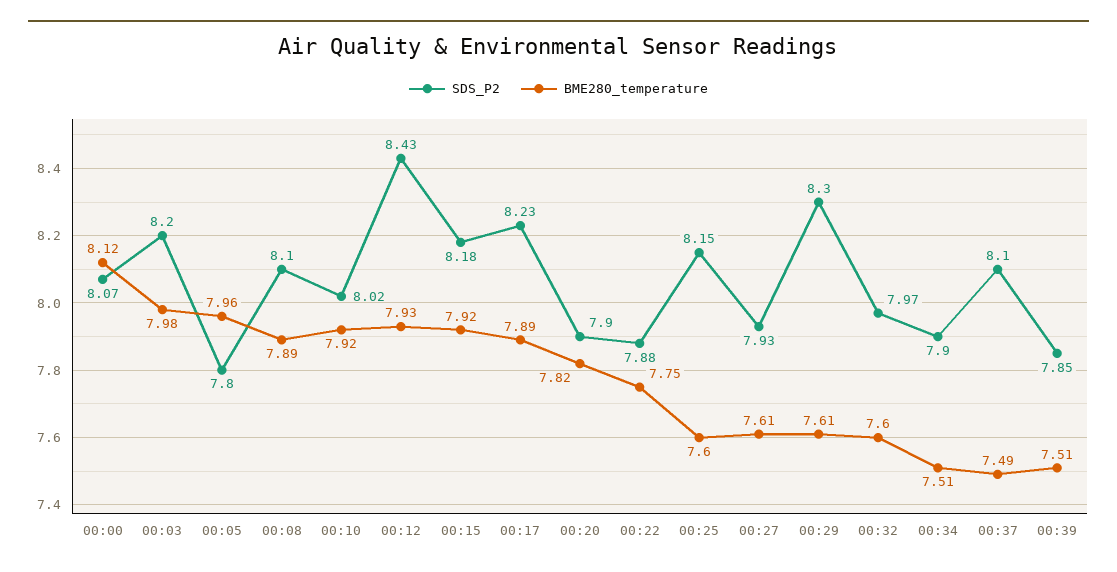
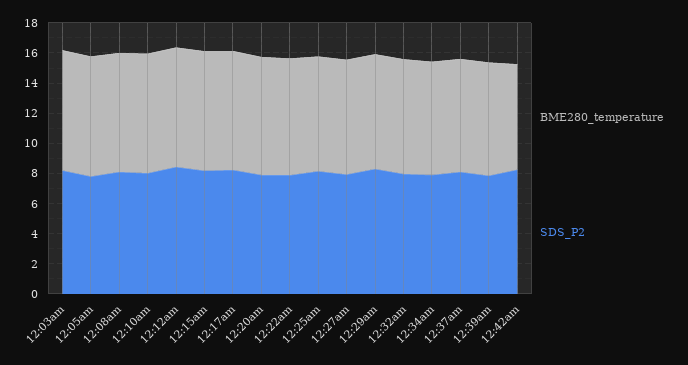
SDS_P2, 00:00: 8.07 -> none
BME280_temperature, 00:00: 8.12 -> none
BME280_temperature, 12:42am: none -> 7
SDS_P2, 12:42am: none -> 8

